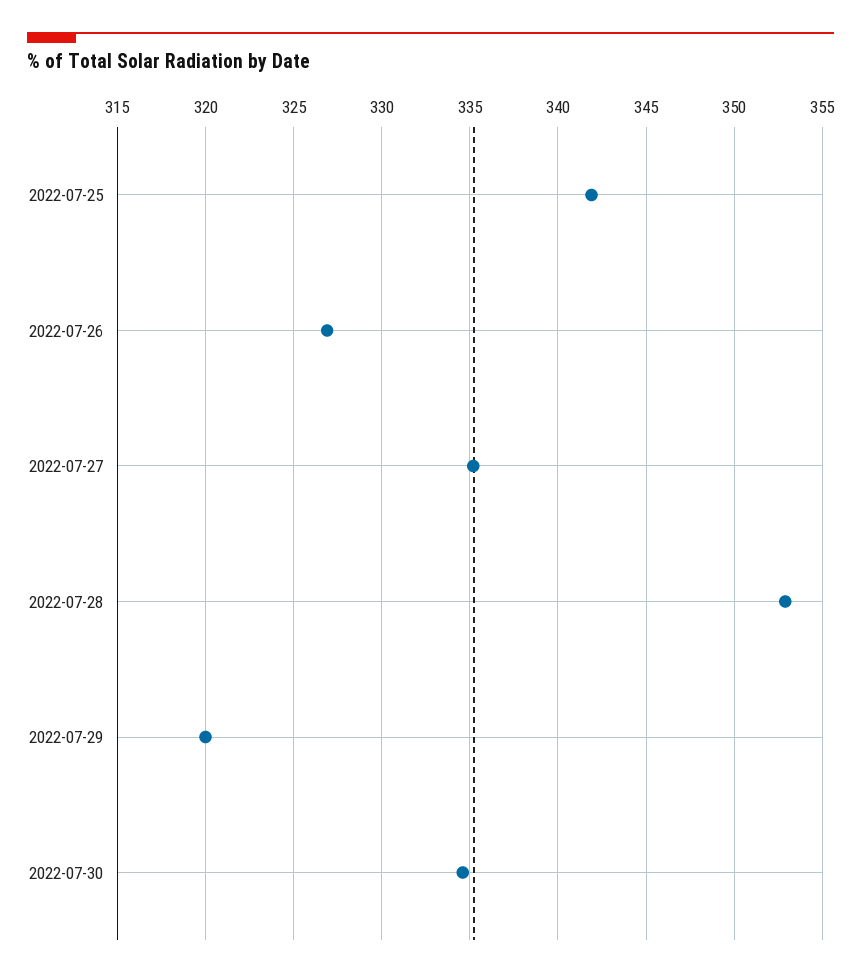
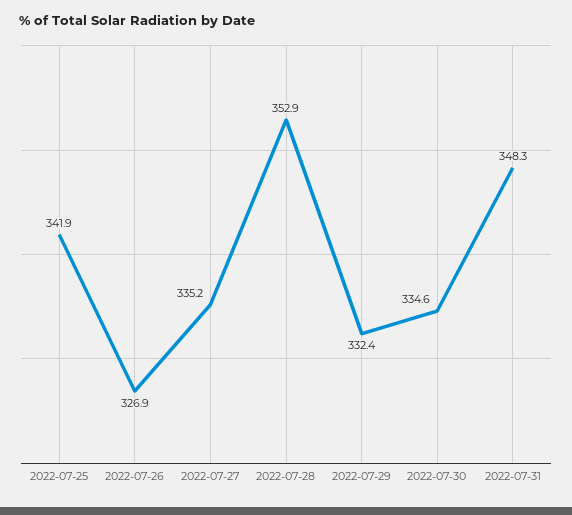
2022-07-29: 320 -> 332.4
2022-07-31: none -> 348.3

